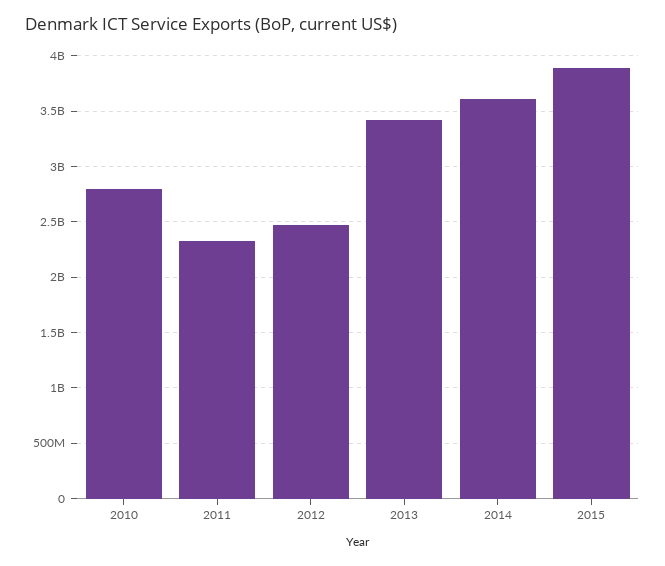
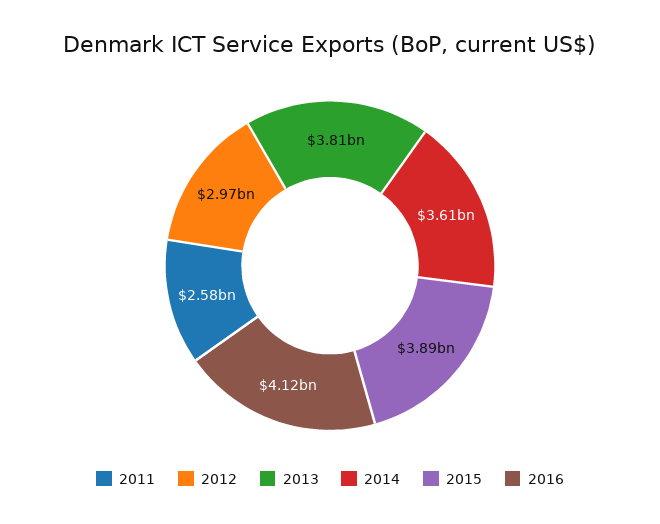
2010: 2800000000 -> none
2011: 2300000000 -> 2580000000
2012: 2500000000 -> 2970000000
2013: 3400000000 -> 3810000000
2016: none -> 4120000000

